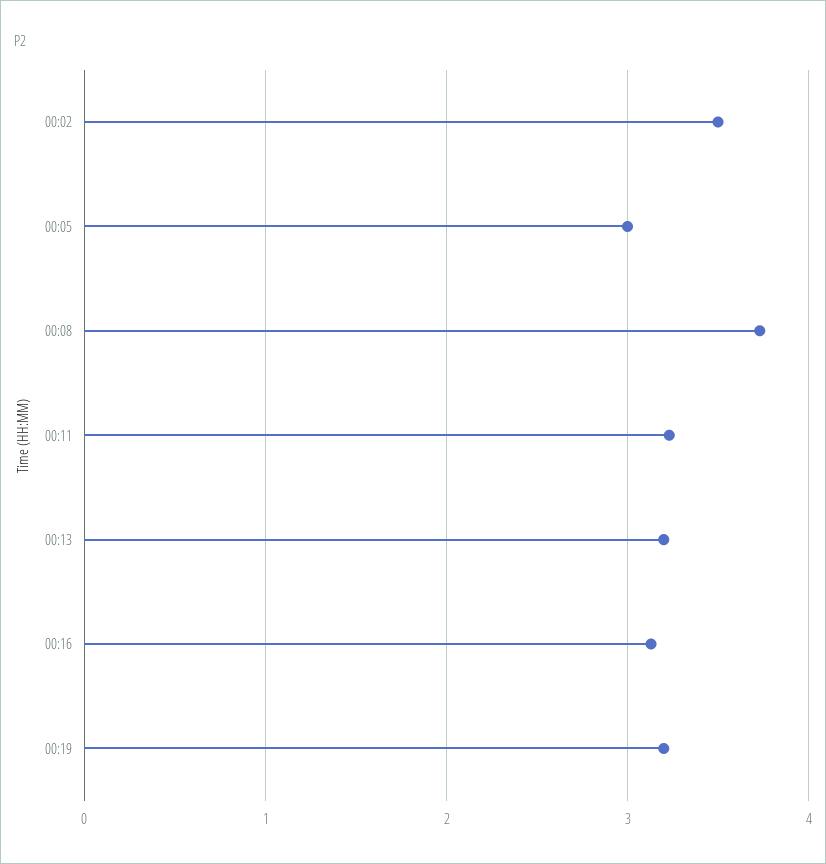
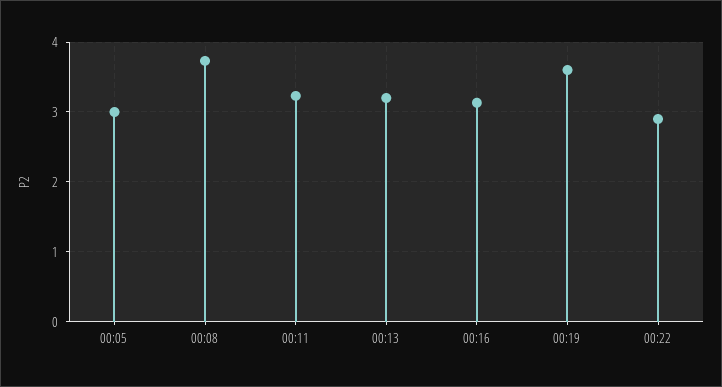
00:02: 3.5 -> none
00:19: 3.2 -> 3.6
00:22: none -> 2.9

